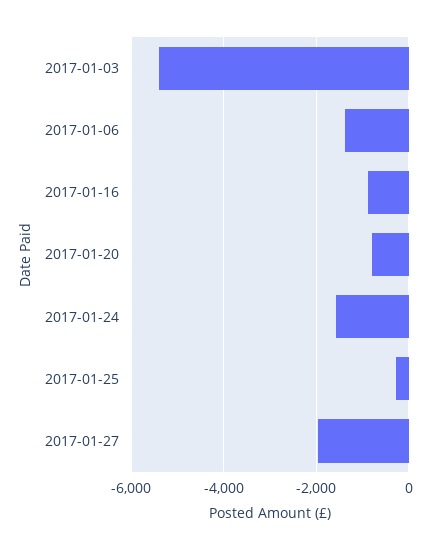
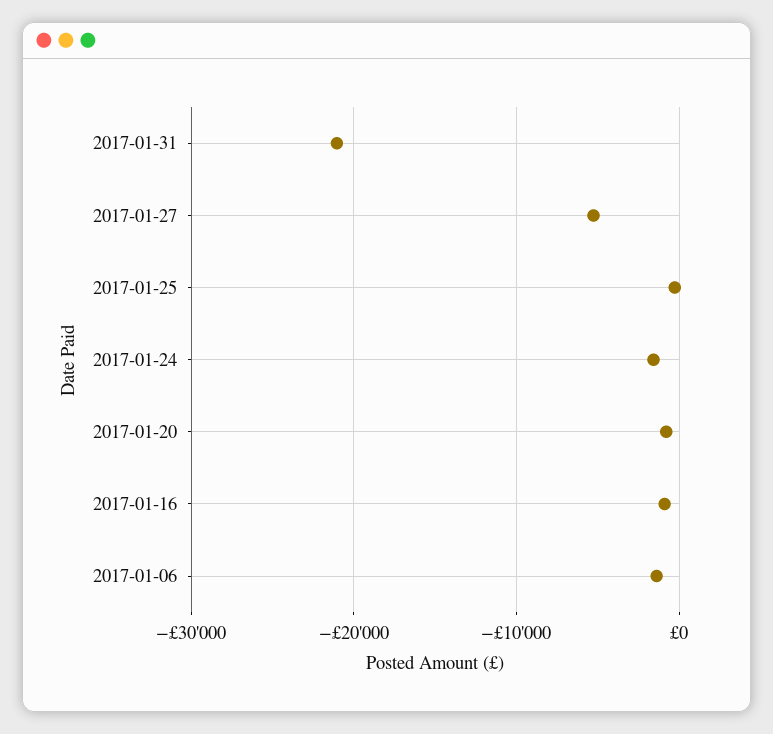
2017-01-03: -5400 -> none
2017-01-27: -2000 -> -5000
2017-01-31: none -> -21000

